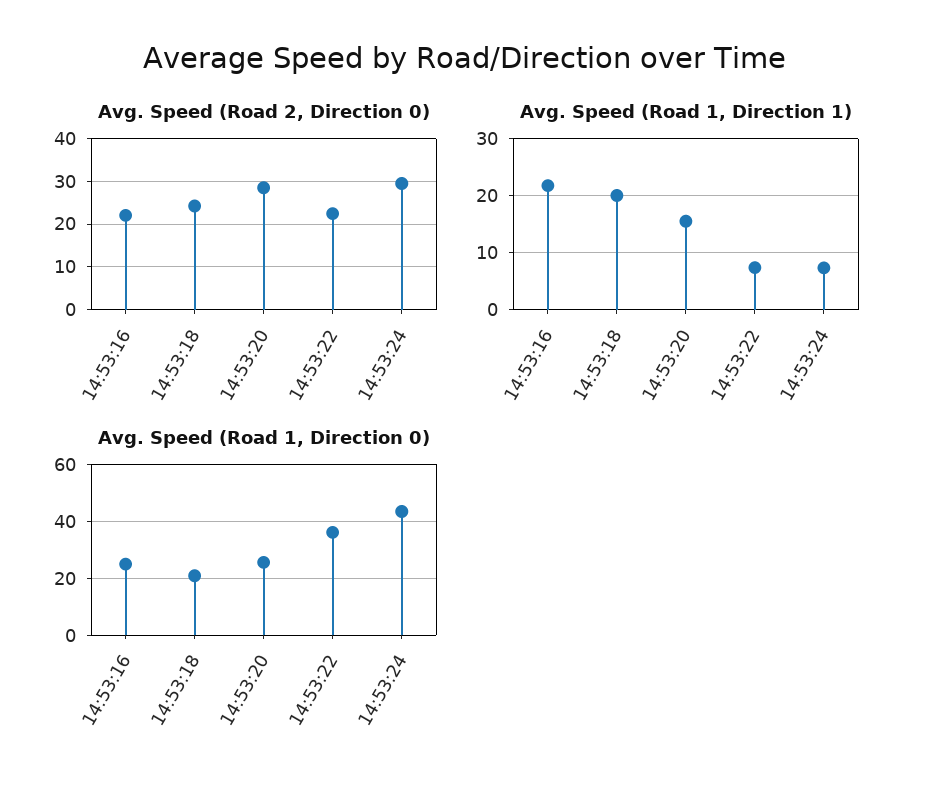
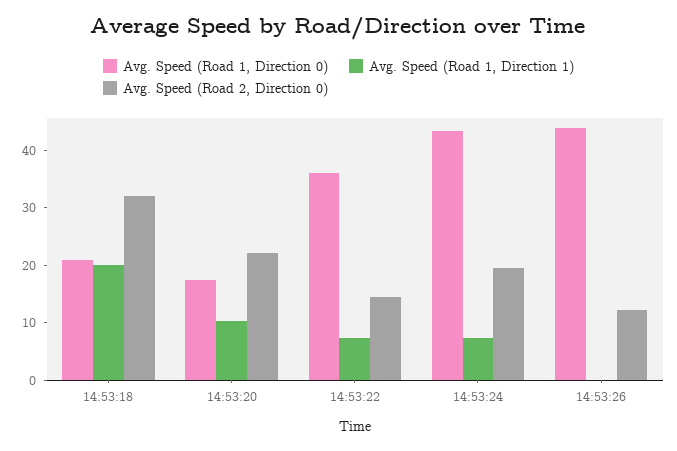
Avg. Speed (Road 2, Direction 0), 14:53:16: 22 -> none
Avg. Speed (Road 2, Direction 0), 14:53:18: 24 -> 32
Avg. Speed (Road 2, Direction 0), 14:53:20: 28 -> 22
Avg. Speed (Road 2, Direction 0), 14:53:22: 22 -> 14
Avg. Speed (Road 2, Direction 0), 14:53:24: 30 -> 20
Avg. Speed (Road 1, Direction 1), 14:53:16: 22 -> none
Avg. Speed (Road 1, Direction 1), 14:53:20: 16 -> 10
Avg. Speed (Road 1, Direction 0), 14:53:16: 25 -> none
Avg. Speed (Road 1, Direction 0), 14:53:20: 25 -> 18
Avg. Speed (Road 1, Direction 0), 14:53:26: none -> 44
Avg. Speed (Road 1, Direction 1), 14:53:26: none -> 0
Avg. Speed (Road 2, Direction 0), 14:53:26: none -> 12

